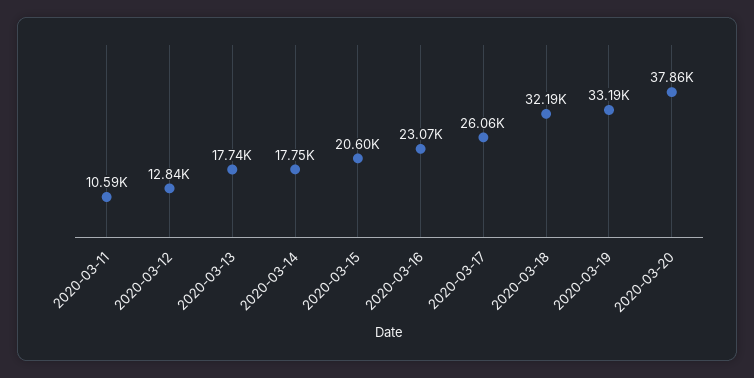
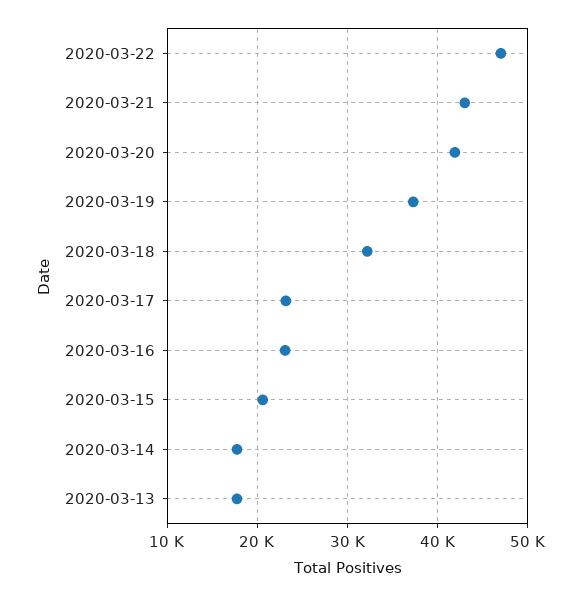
2020-03-11: 10590 -> none
2020-03-12: 12840 -> none
2020-03-17: 26060 -> 23000
2020-03-19: 33190 -> 37000
2020-03-20: 37860 -> 42000
2020-03-22: none -> 47000
2020-03-21: none -> 43000

